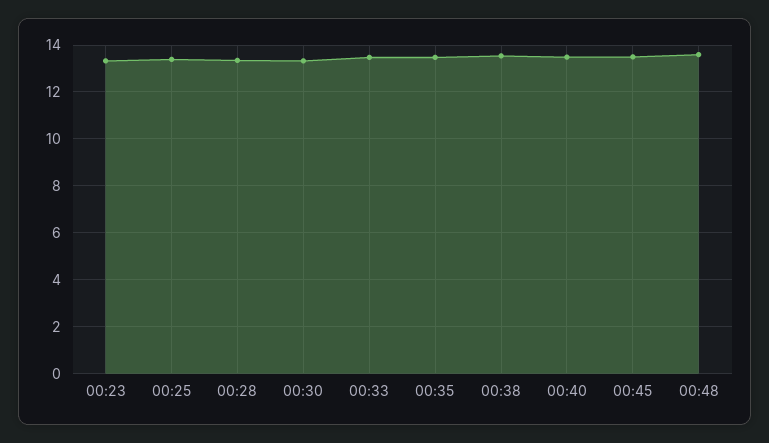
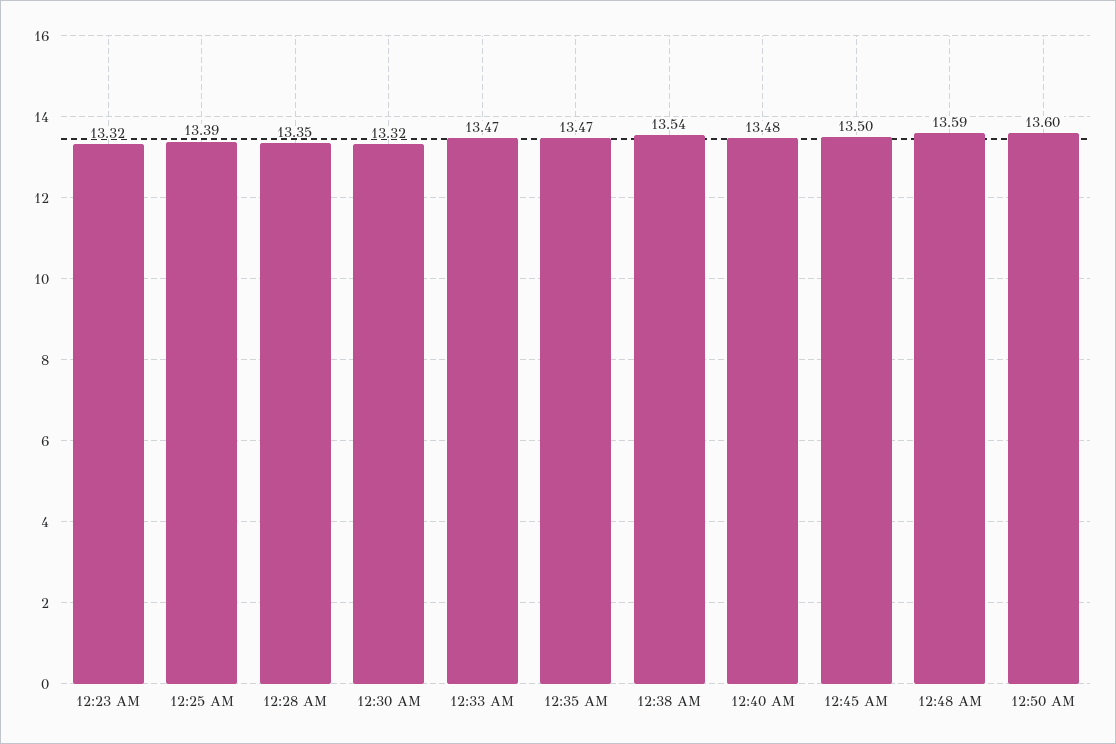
12:50 AM: none -> 13.6

